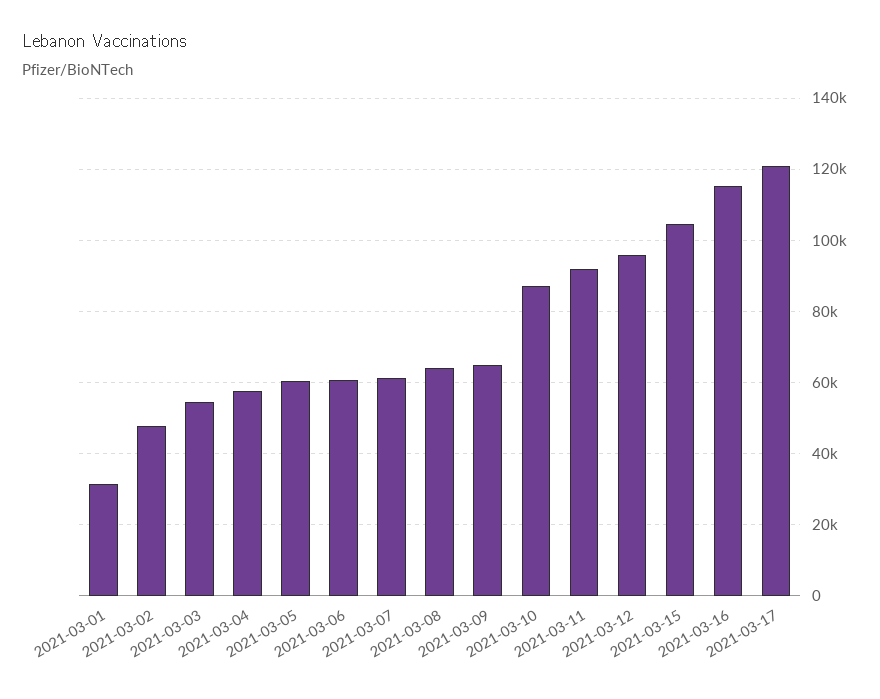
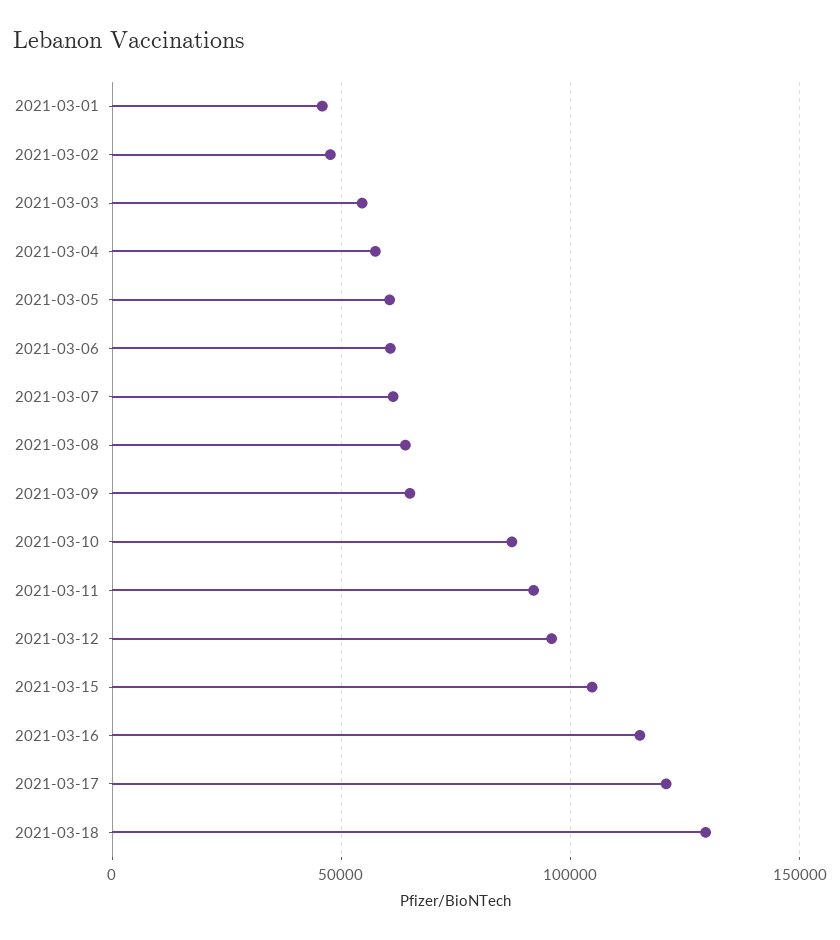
2021-03-01: 32000 -> 45000
2021-03-18: none -> 130000

